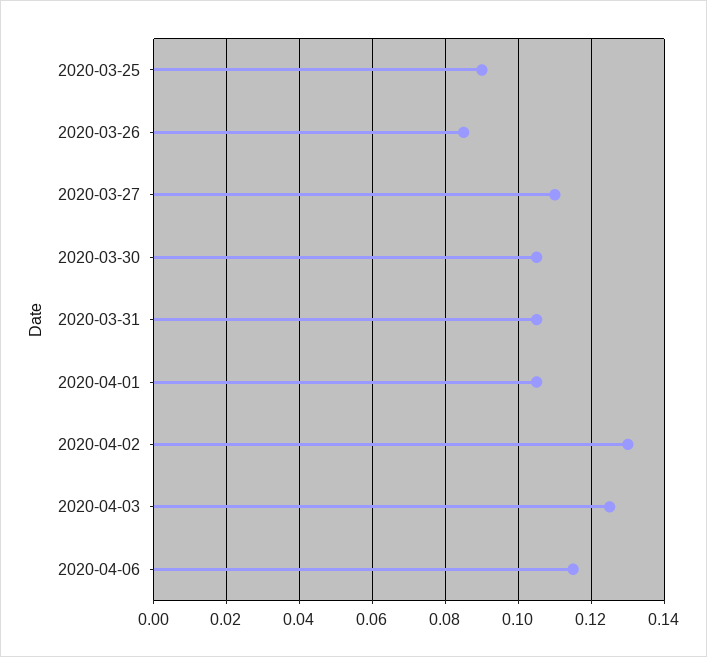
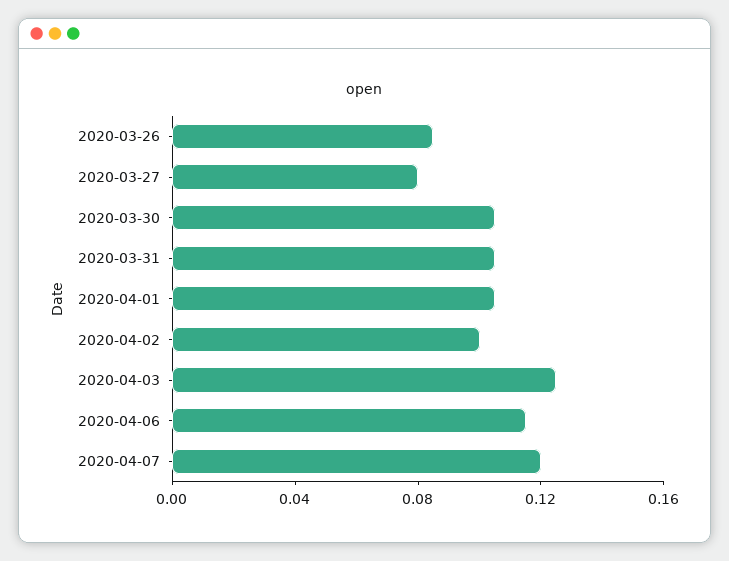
2020-03-25: 0.09 -> none
2020-03-27: 0.11 -> 0.08
2020-04-02: 0.13 -> 0.1
2020-04-07: none -> 0.12

